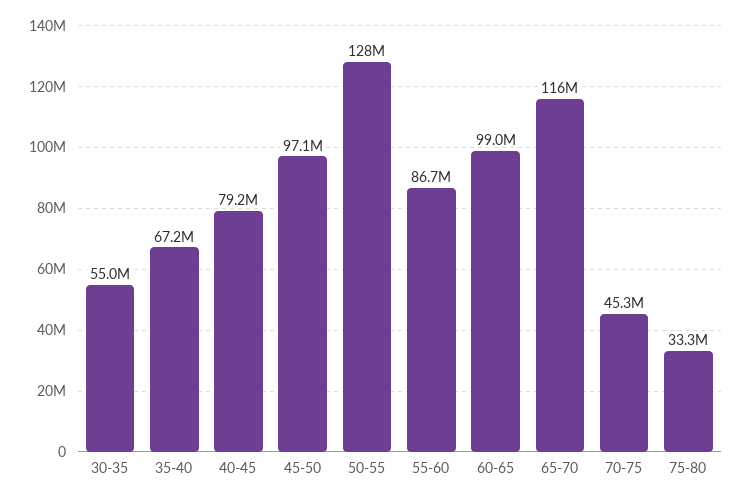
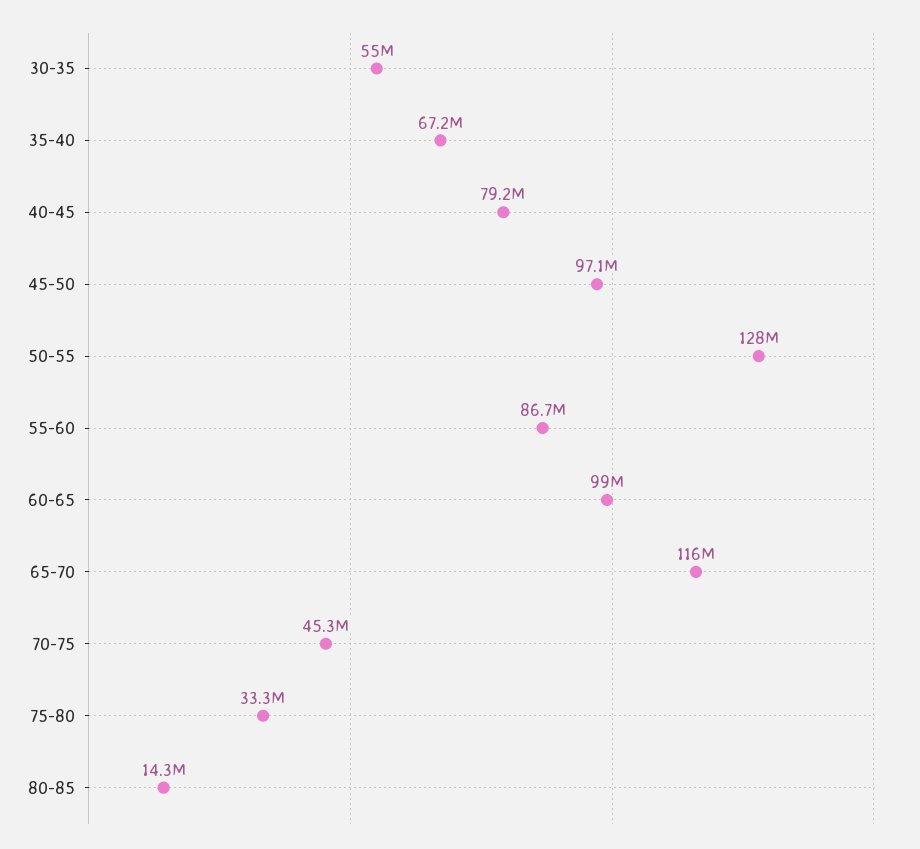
80-85: none -> 14300000

